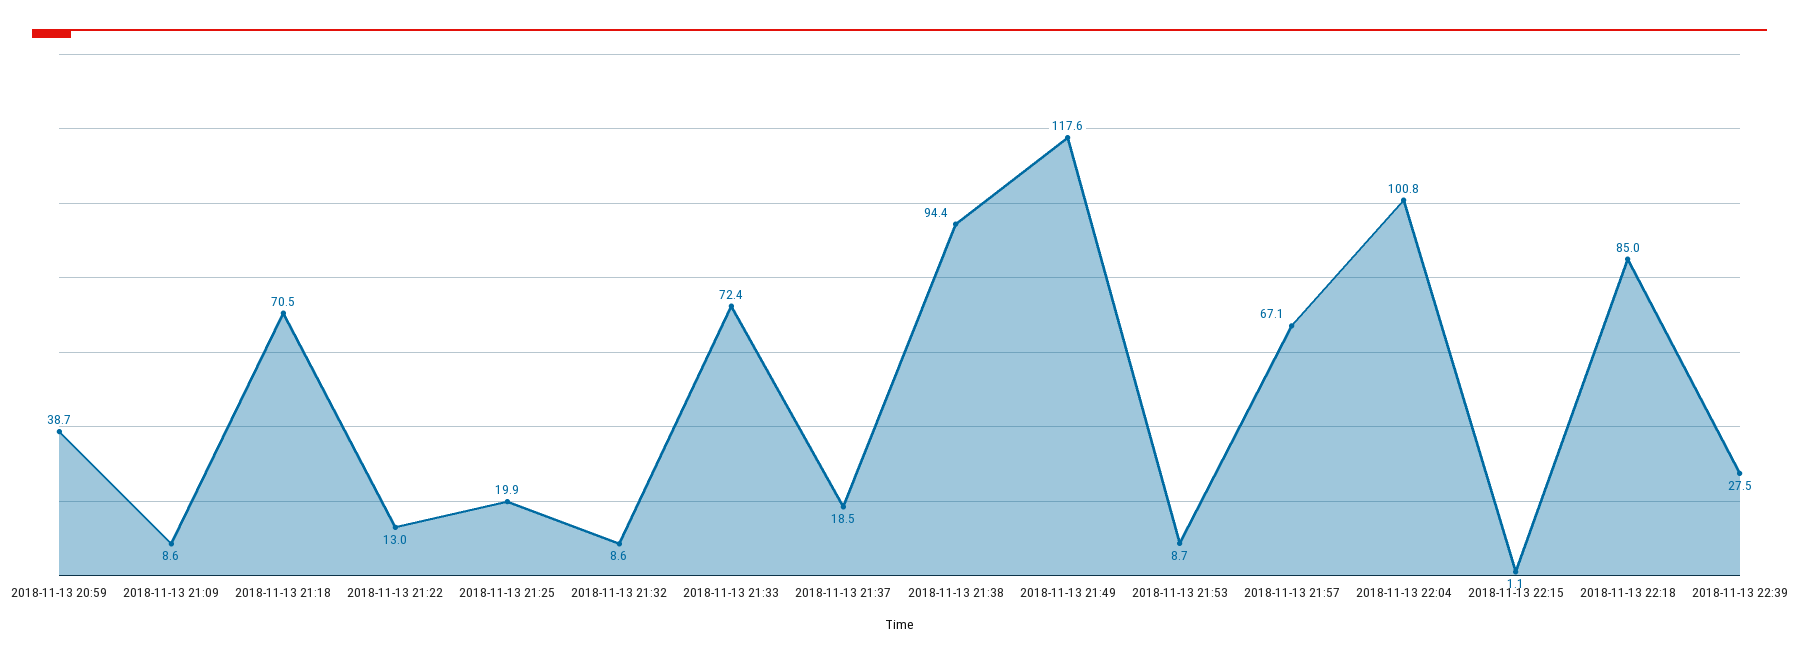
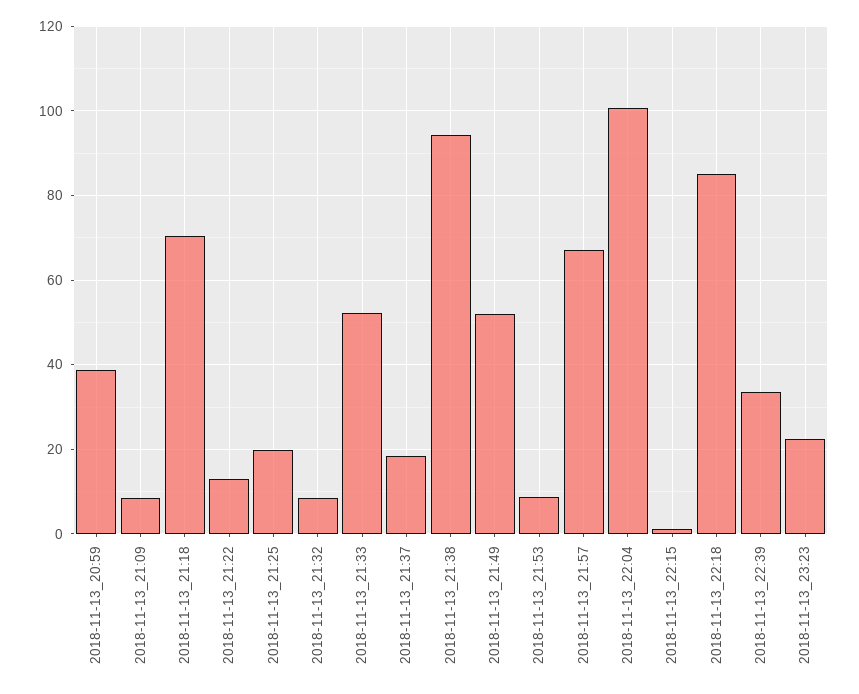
2018-11-13 21:33: 72.4 -> 52
2018-11-13 21:49: 117.6 -> 52
2018-11-13 22:39: 27.5 -> 34
2018-11-13_23:23: none -> 22

